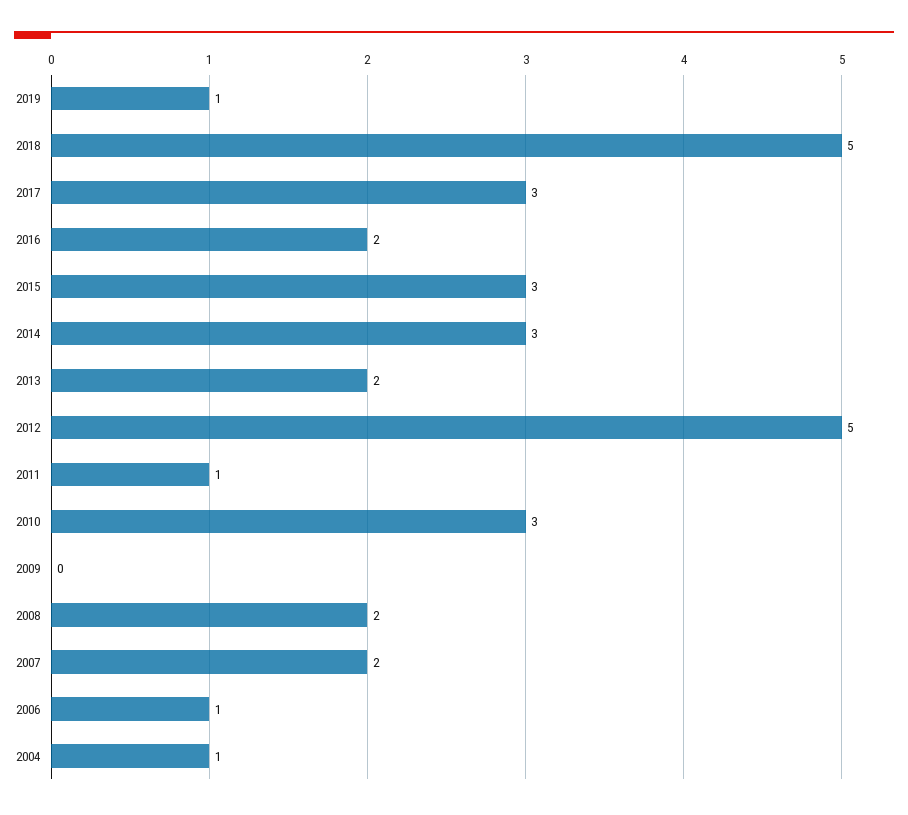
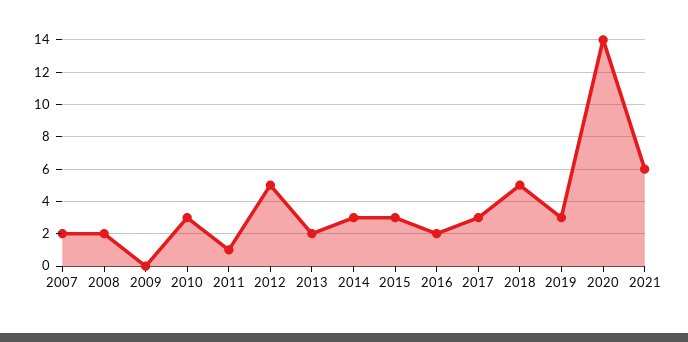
2019: 1 -> 3
2006: 1 -> none
2004: 1 -> none
2020: none -> 14
2021: none -> 6

